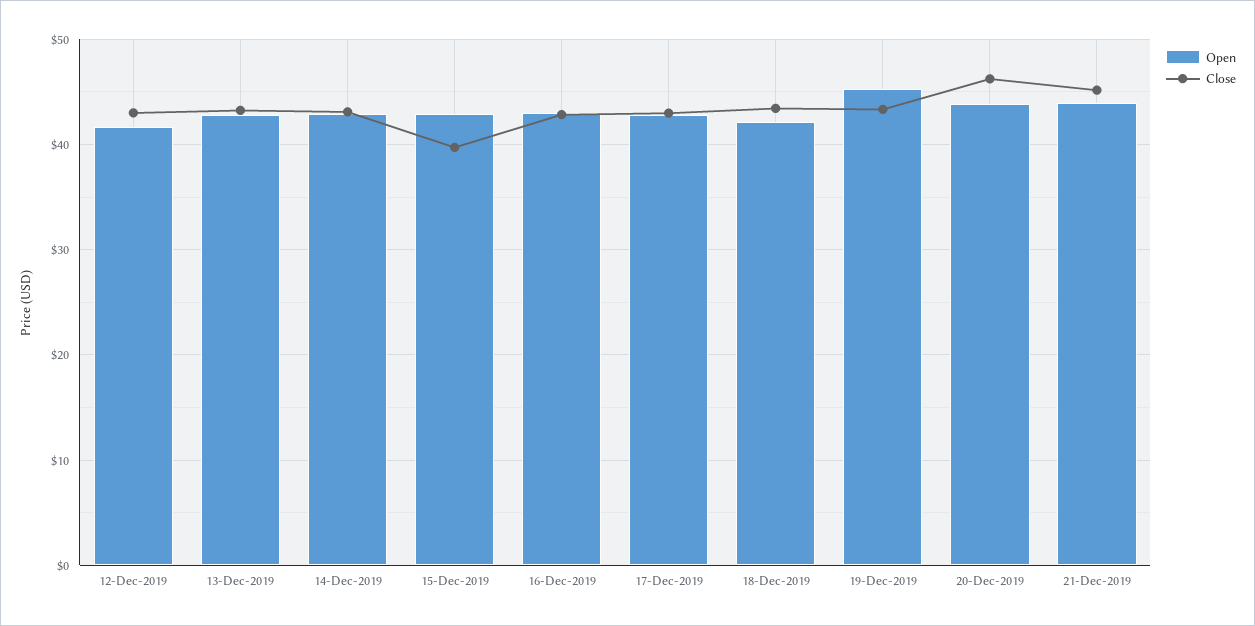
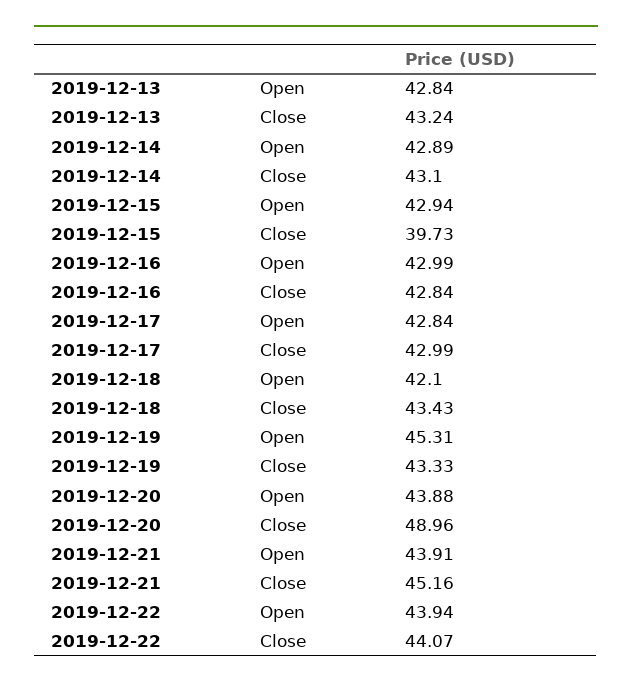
Open, 12-Dec-2019: 42 -> none
Close, 12-Dec-2019: 43 -> none
Close, 20-Dec-2019: 46 -> 48.96
Open, 2019-12-22: none -> 43.94
Close, 2019-12-22: none -> 44.07

